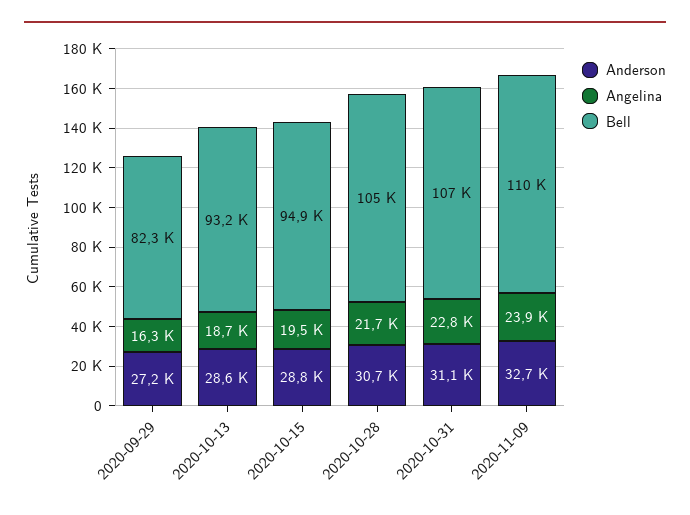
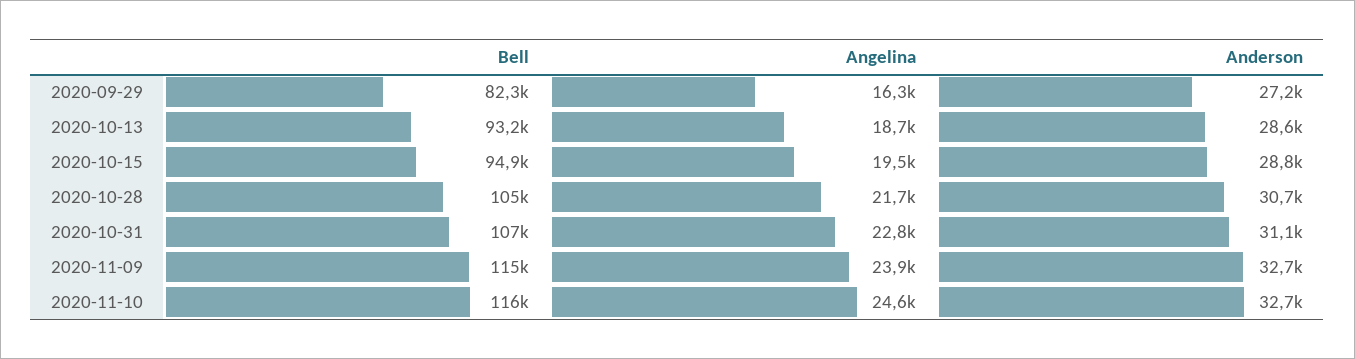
Bell, 2020-11-09: 110000 -> 115000
Bell, 2020-11-10: none -> 116000
Angelina, 2020-11-10: none -> 24600
Anderson, 2020-11-10: none -> 32700

